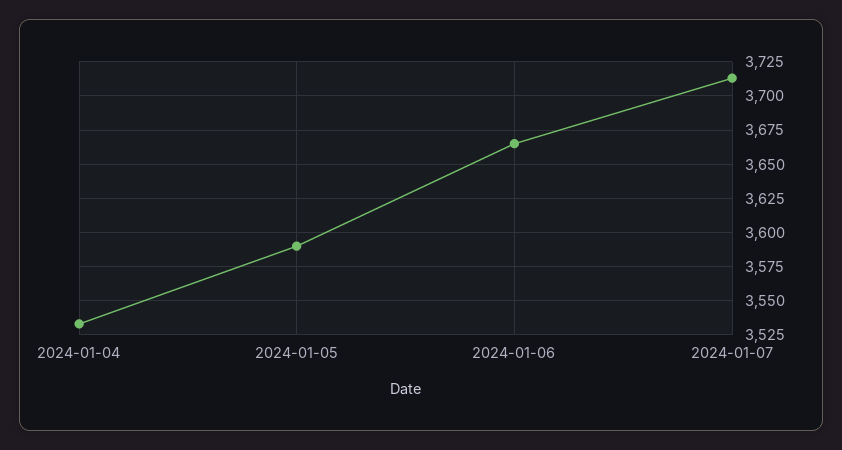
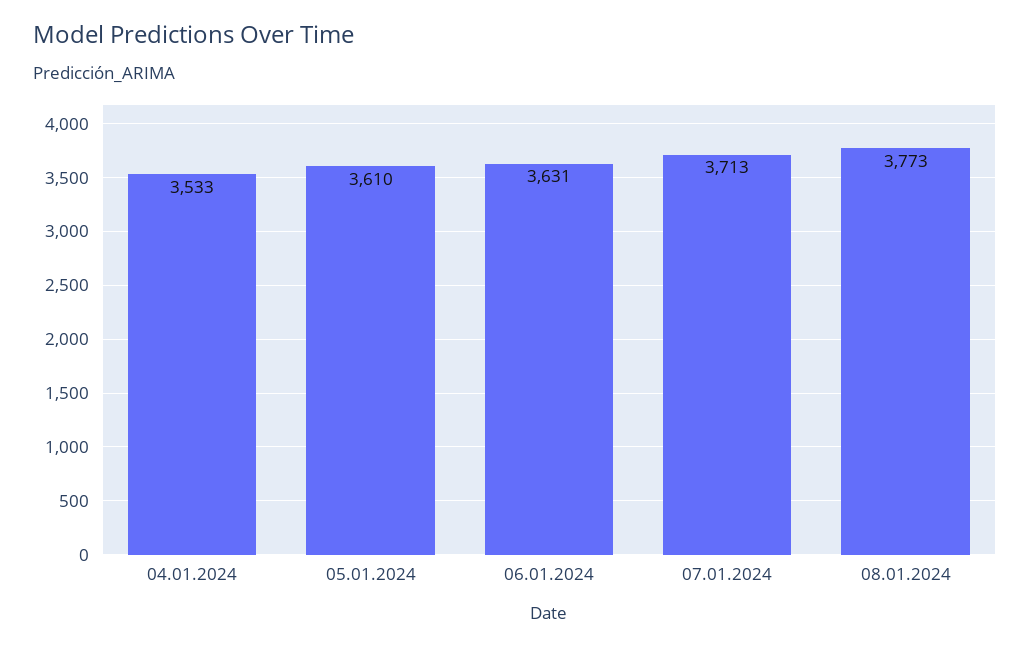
2024-01-05: 3590 -> 3610
2024-01-06: 3665 -> 3631
08.01.2024: none -> 3773

